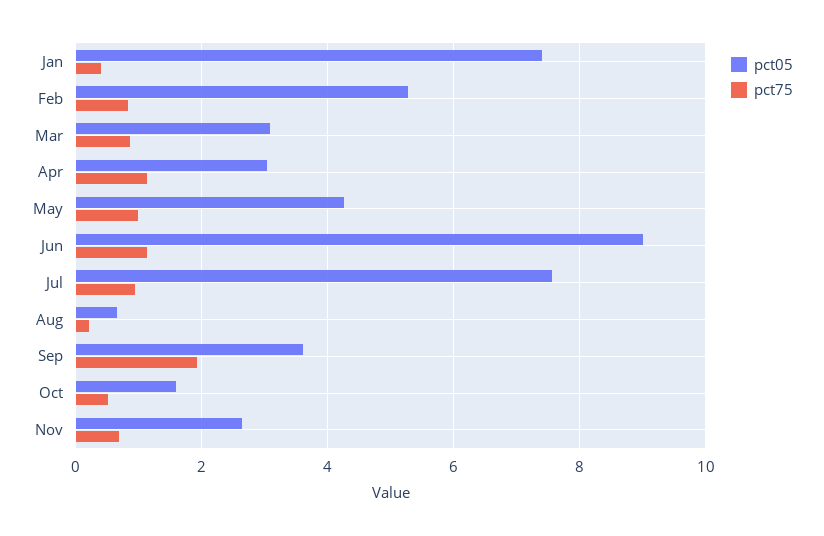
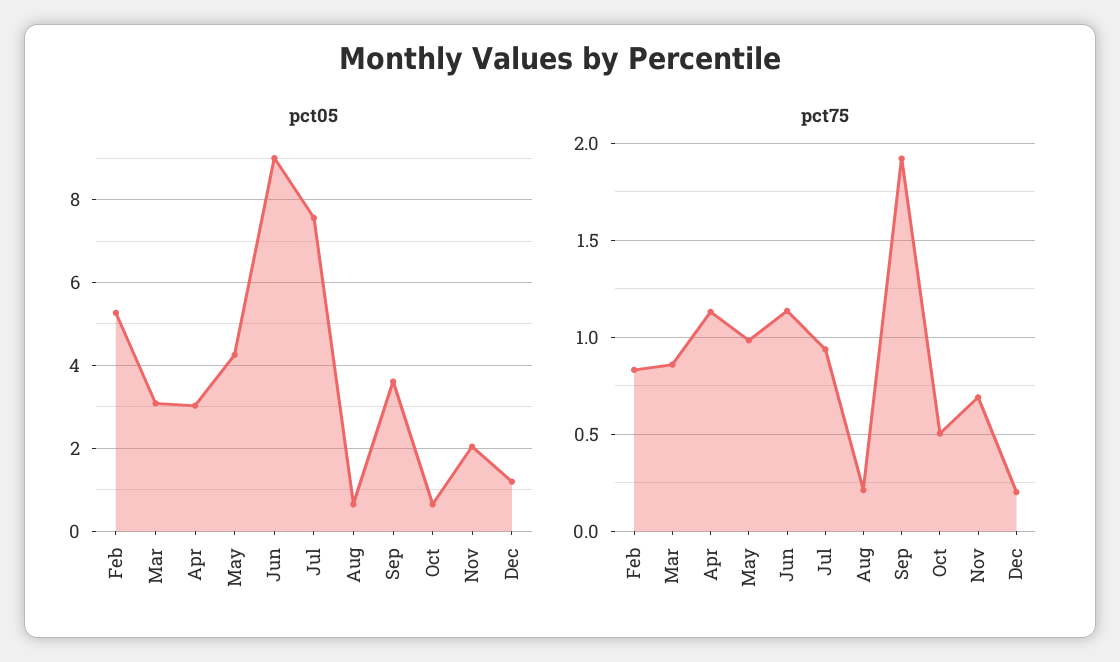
pct05, Jan: 7.4 -> none
pct75, Jan: 0.4 -> none
pct05, Oct: 1.6 -> 0.6
pct05, Nov: 2.6 -> 2
pct05, Dec: none -> 1.2
pct75, Dec: none -> 0.2

